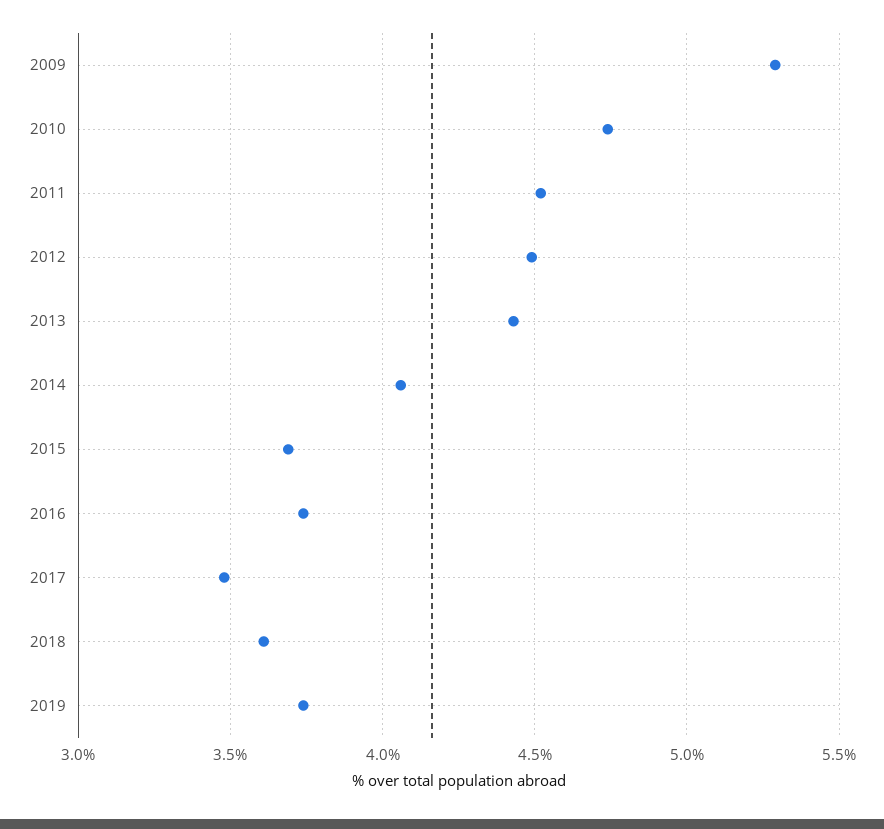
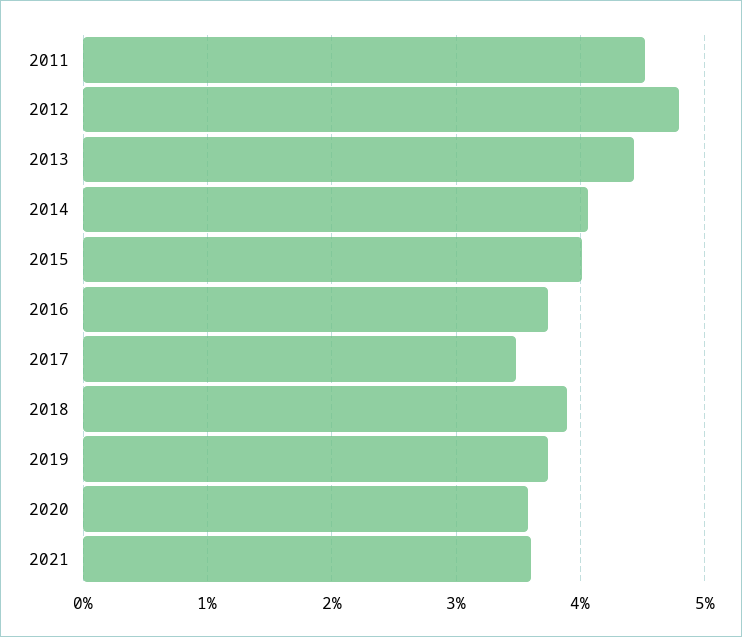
2009: 5.3 -> none
2010: 4.75 -> none
2012: 4.5 -> 4.8
2015: 3.7 -> 4
2018: 3.6 -> 3.9
2020: none -> 3.6
2021: none -> 3.6

